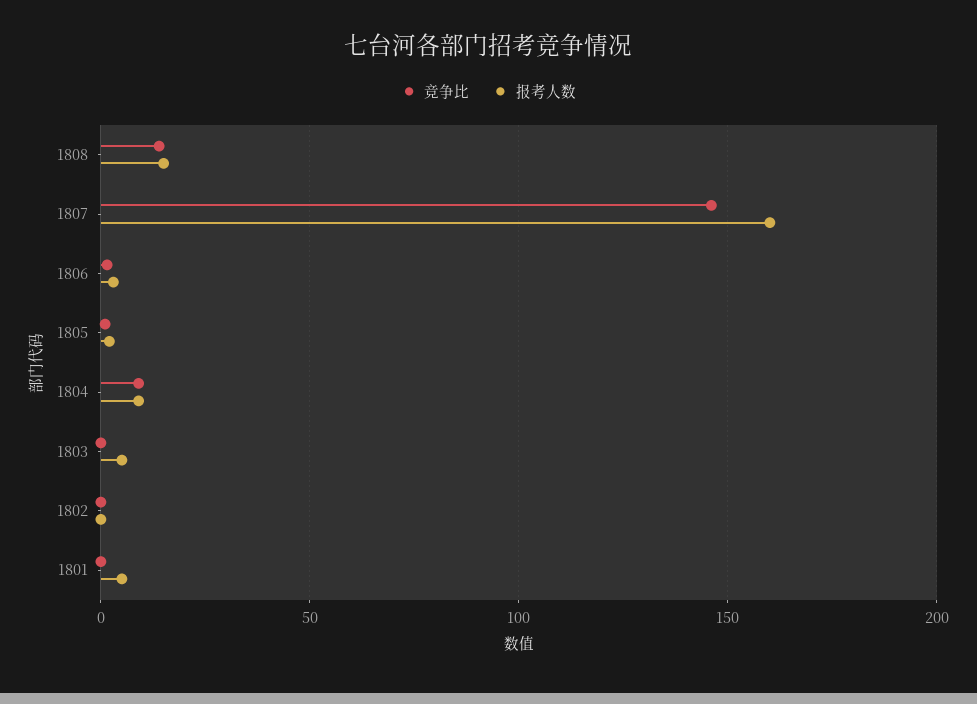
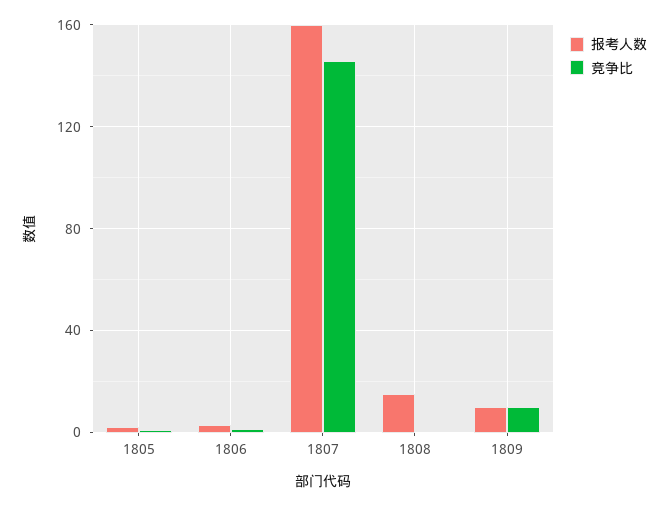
竞争比, 1808: 15 -> 0
竞争比, 1804: 10 -> none
报考人数, 1804: 10 -> none
竞争比, 1803: 0 -> none
报考人数, 1803: 5 -> none
竞争比, 1802: 0 -> none
报考人数, 1802: 0 -> none
竞争比, 1801: 0 -> none
报考人数, 1801: 5 -> none
报考人数, 1809: none -> 10
竞争比, 1809: none -> 10

